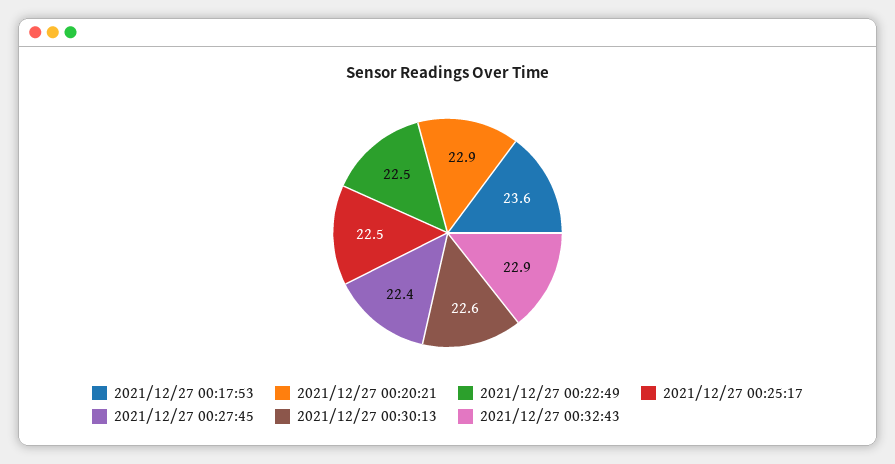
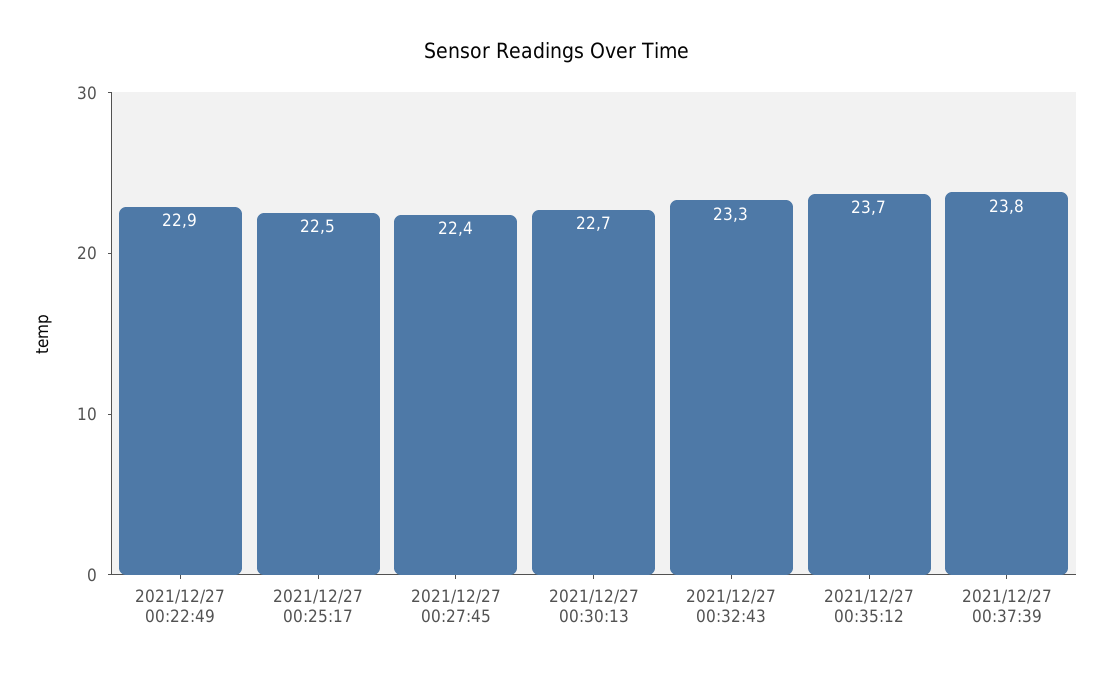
2021/12/27 00:17:53: 23.6 -> none
2021/12/27 00:20:21: 22.9 -> none
2021/12/27 00:22:49: 22.5 -> 22.9
2021/12/27 00:30:13: 22.6 -> 22.7
2021/12/27 00:32:43: 22.9 -> 23.3
2021/12/27 00:35:12: none -> 23.7
2021/12/27 00:37:39: none -> 23.8

